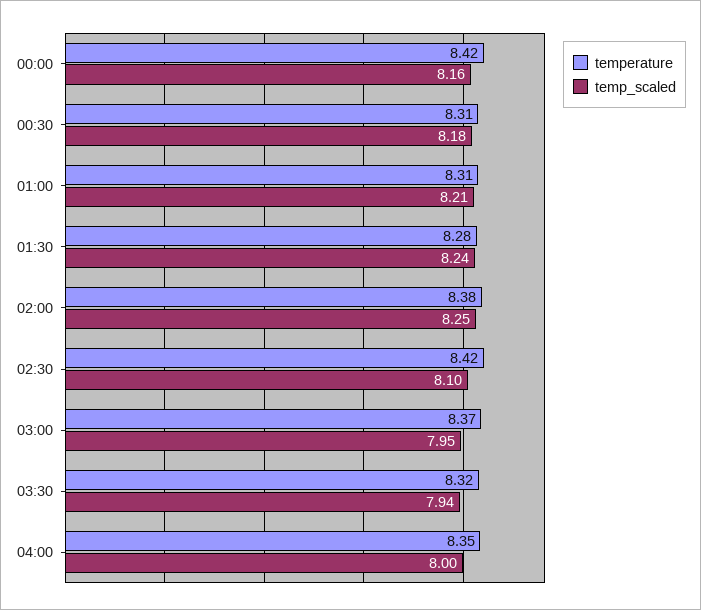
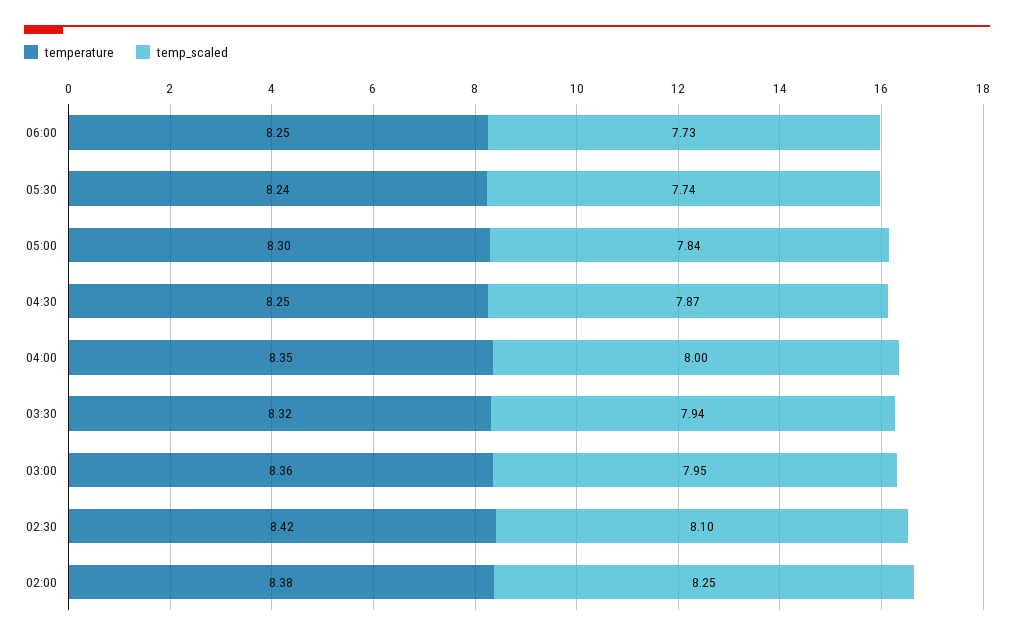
temperature, 00:00: 8.42 -> none
temp_scaled, 00:00: 8.16 -> none
temperature, 00:30: 8.31 -> none
temp_scaled, 00:30: 8.18 -> none
temperature, 01:00: 8.31 -> none
temp_scaled, 01:00: 8.21 -> none
temperature, 01:30: 8.28 -> none
temp_scaled, 01:30: 8.24 -> none
temperature, 03:00: 8.37 -> 8.36
temperature, 06:00: none -> 8.25
temp_scaled, 06:00: none -> 7.73
temperature, 05:30: none -> 8.24
temp_scaled, 05:30: none -> 7.74
temperature, 05:00: none -> 8.3
temp_scaled, 05:00: none -> 7.84
temperature, 04:30: none -> 8.25
temp_scaled, 04:30: none -> 7.87

